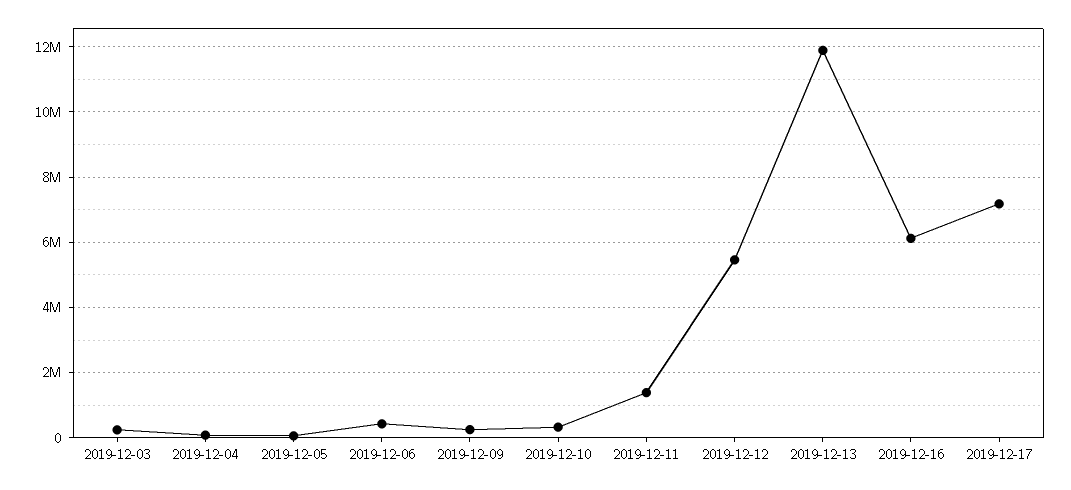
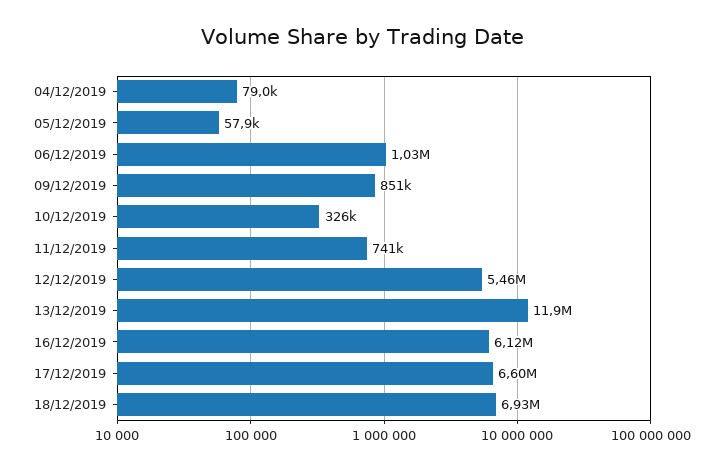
2019-12-03: 200000 -> none
2019-12-06: 400000 -> 1030000
2019-12-09: 200000 -> 851000
2019-12-11: 1400000 -> 741000
2019-12-17: 7200000 -> 6600000
18/12/2019: none -> 6930000

